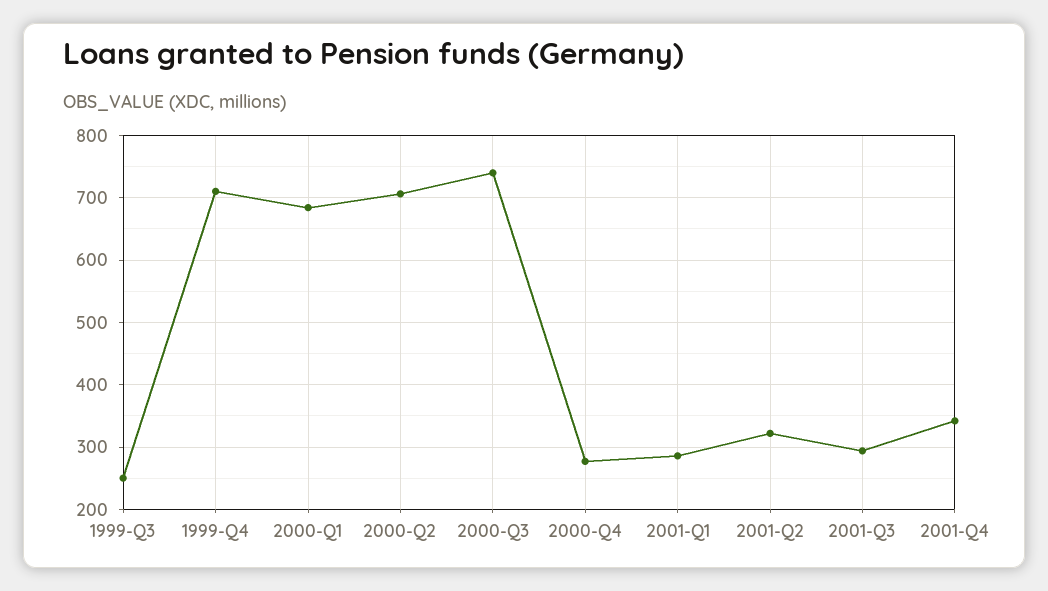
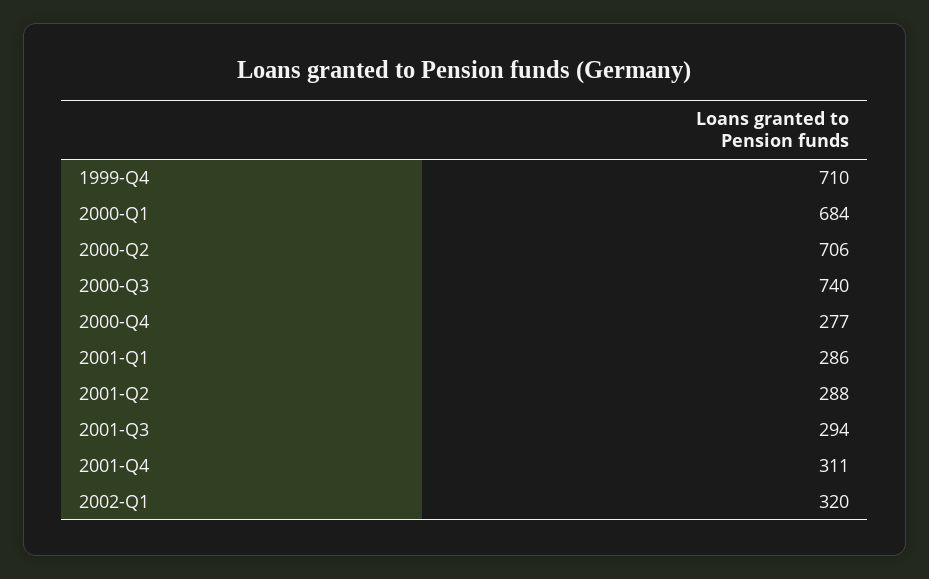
1999-Q3: 250 -> none
2001-Q2: 320 -> 288
2001-Q4: 340 -> 311
2002-Q1: none -> 320

